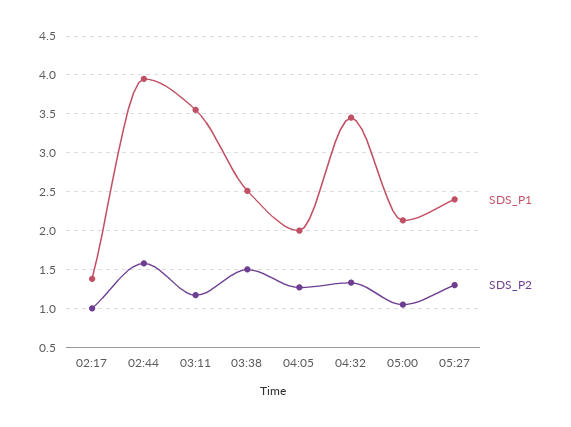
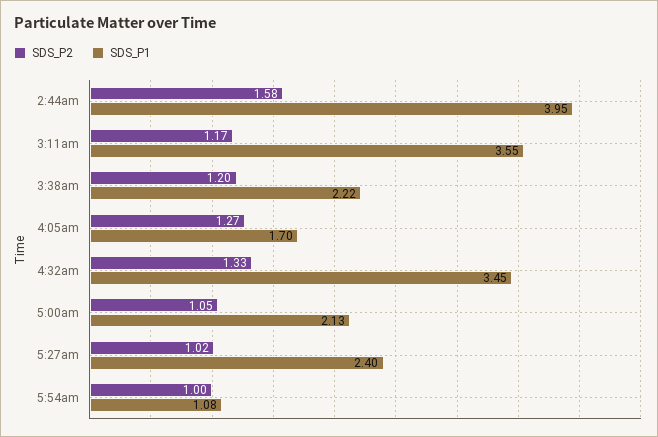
SDS_P1, 02:17: 1.4 -> none
SDS_P2, 02:17: 1 -> none
SDS_P1, 03:38: 2.5 -> 2.22
SDS_P2, 03:38: 1.5 -> 1.2
SDS_P1, 04:05: 2 -> 1.7
SDS_P2, 05:27: 1.3 -> 1.02
SDS_P2, 5:54am: none -> 1
SDS_P1, 5:54am: none -> 1.08

